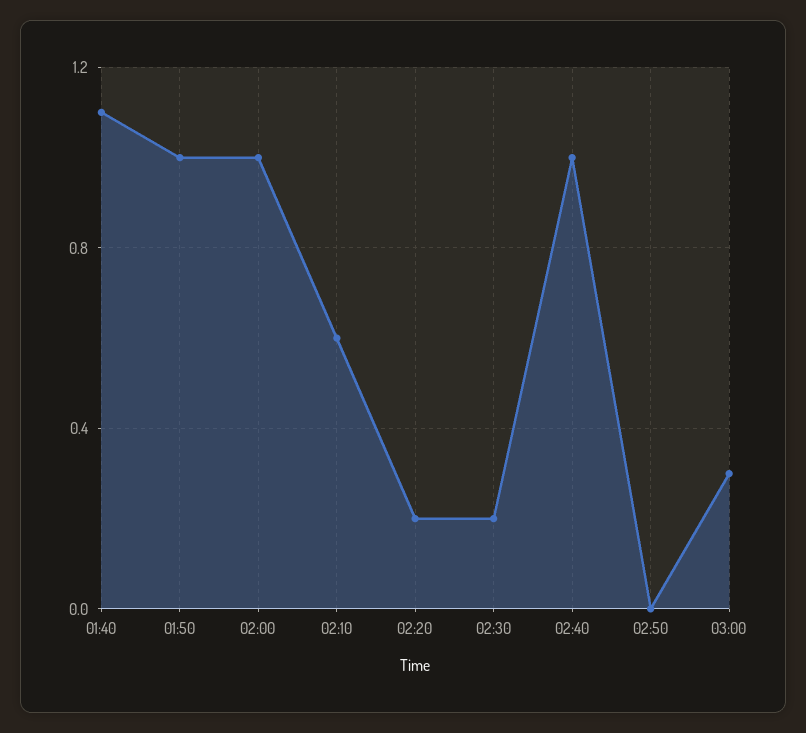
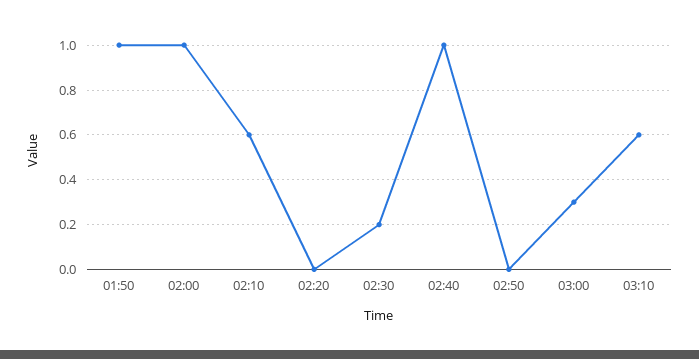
01:40: 1.1 -> none
02:20: 0.2 -> 0
03:10: none -> 0.6

